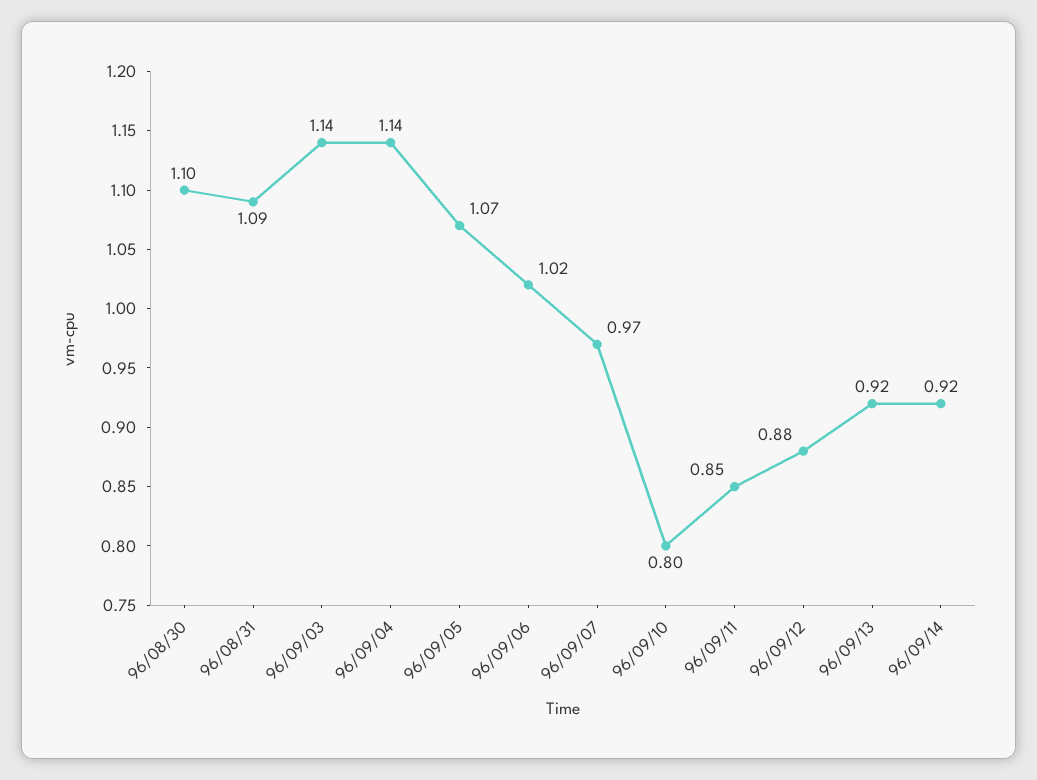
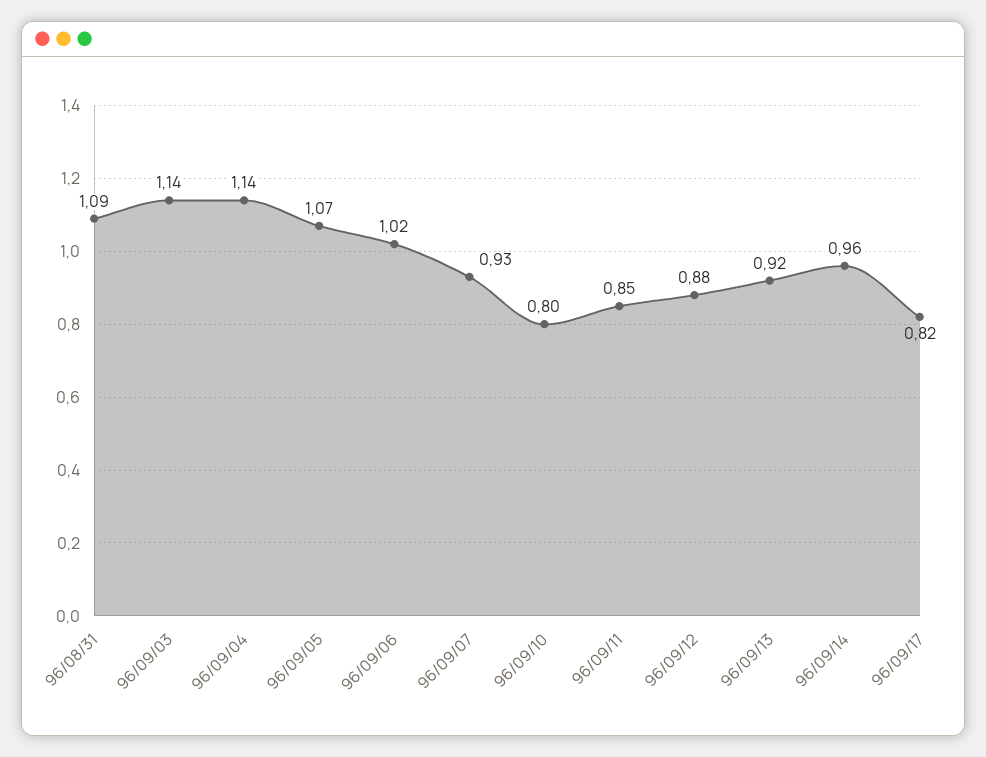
96/08/30: 1.1 -> none
96/09/07: 0.97 -> 0.93
96/09/14: 0.92 -> 0.96
96/09/17: none -> 0.82

